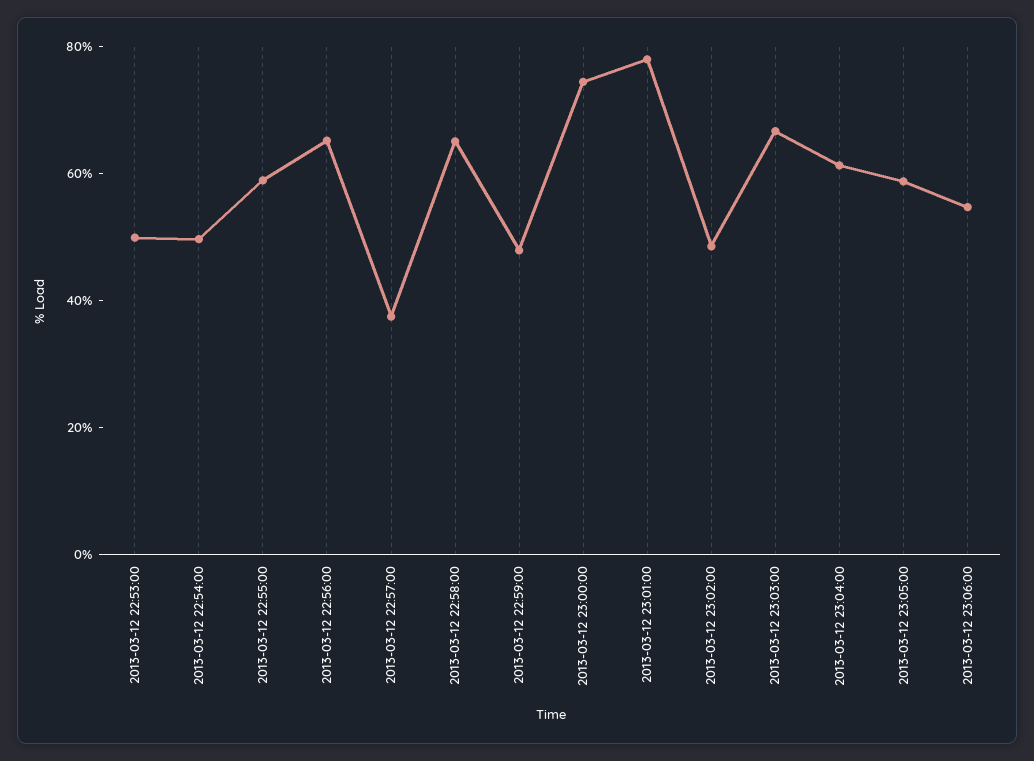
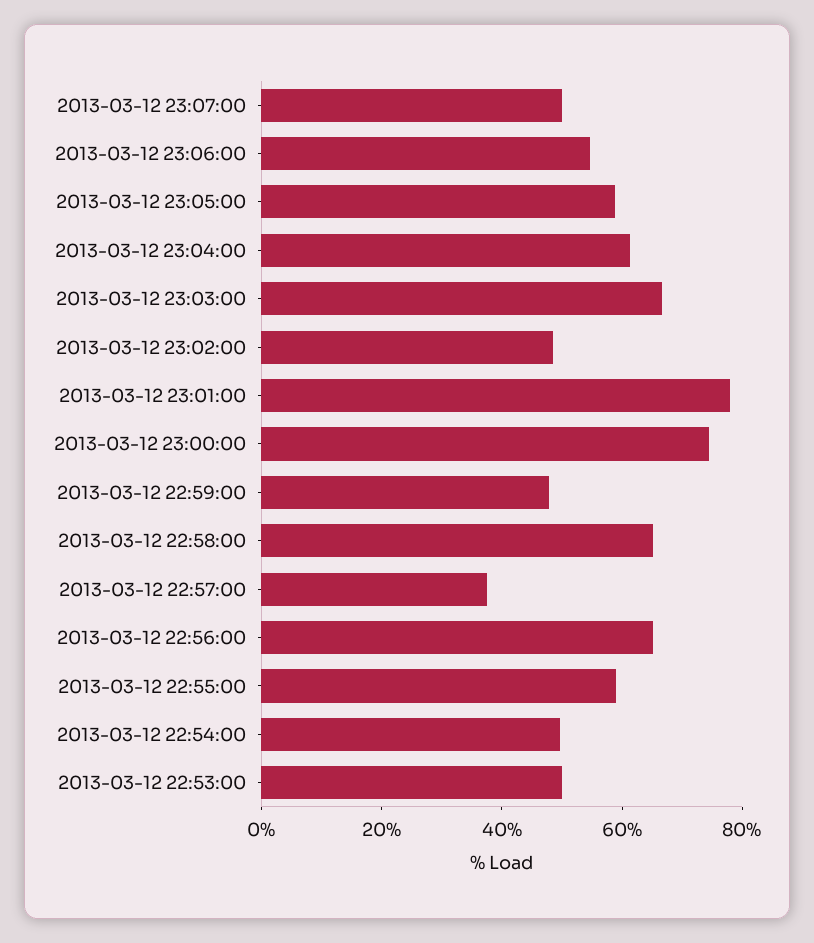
2013-03-12 23:07:00: none -> 50

